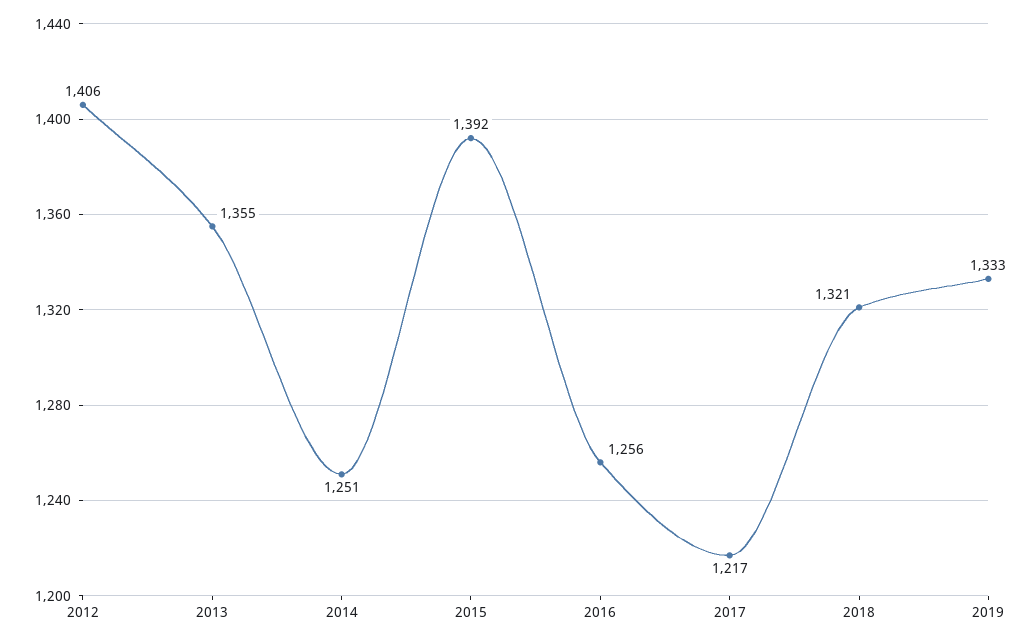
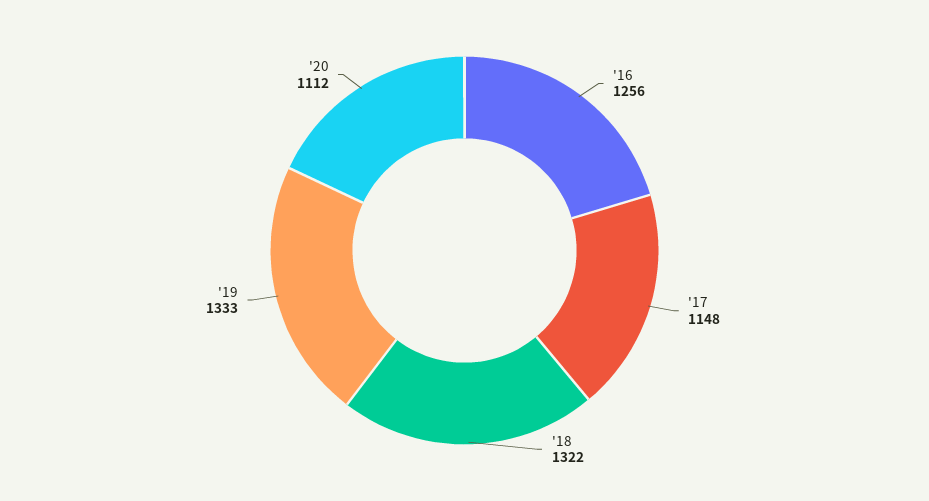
2012: 1406 -> none
2013: 1355 -> none
2014: 1251 -> none
2015: 1392 -> none
2017: 1217 -> 1148
2018: 1321 -> 1322
'20: none -> 1112

